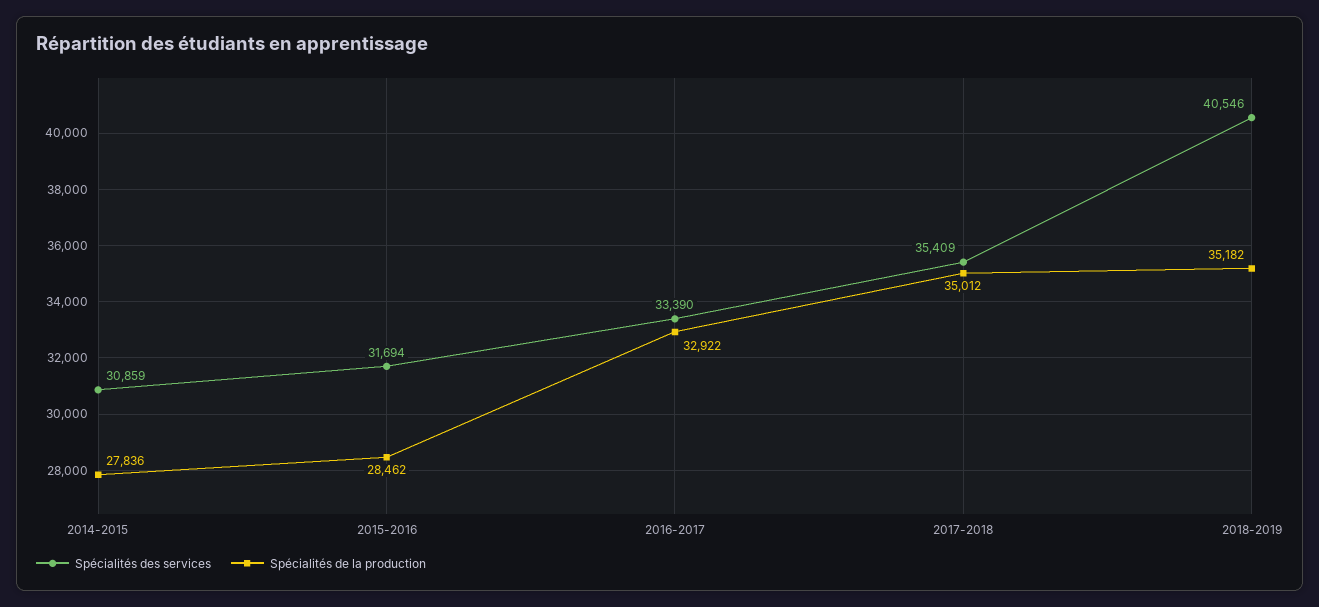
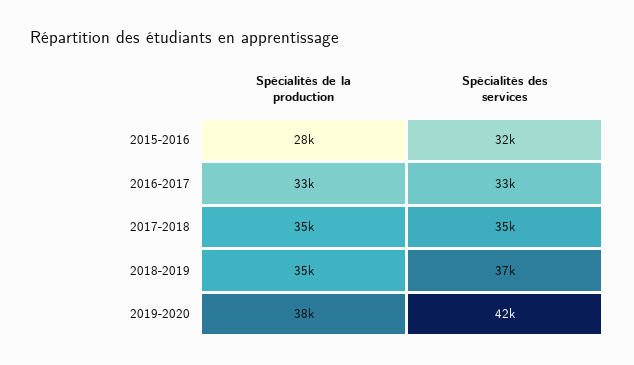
Spécialités des services, 2014-2015: 30859 -> none
Spécialités de la production, 2014-2015: 27836 -> none
Spécialités des services, 2018-2019: 40546 -> 37000
Spécialités de la production, 2019-2020: none -> 38000
Spécialités des services, 2019-2020: none -> 42000

